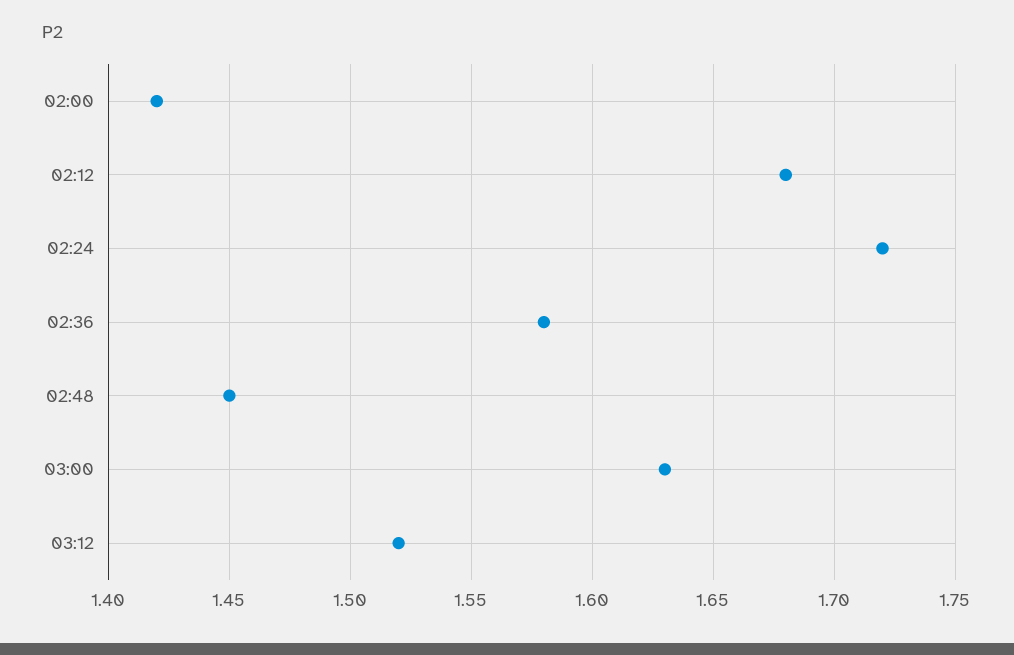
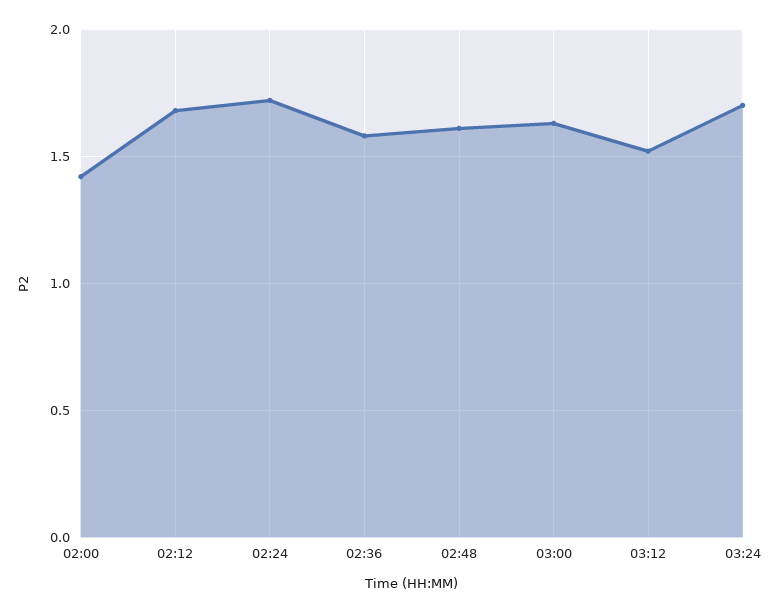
02:48: 1.45 -> 1.6
03:24: none -> 1.7

